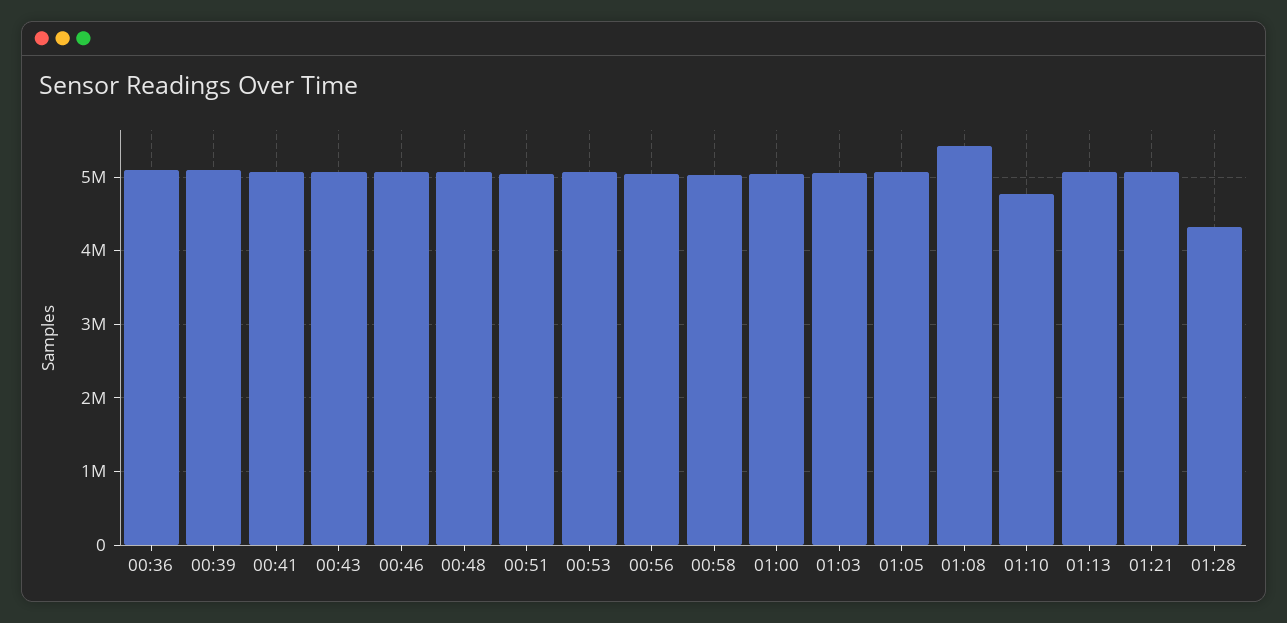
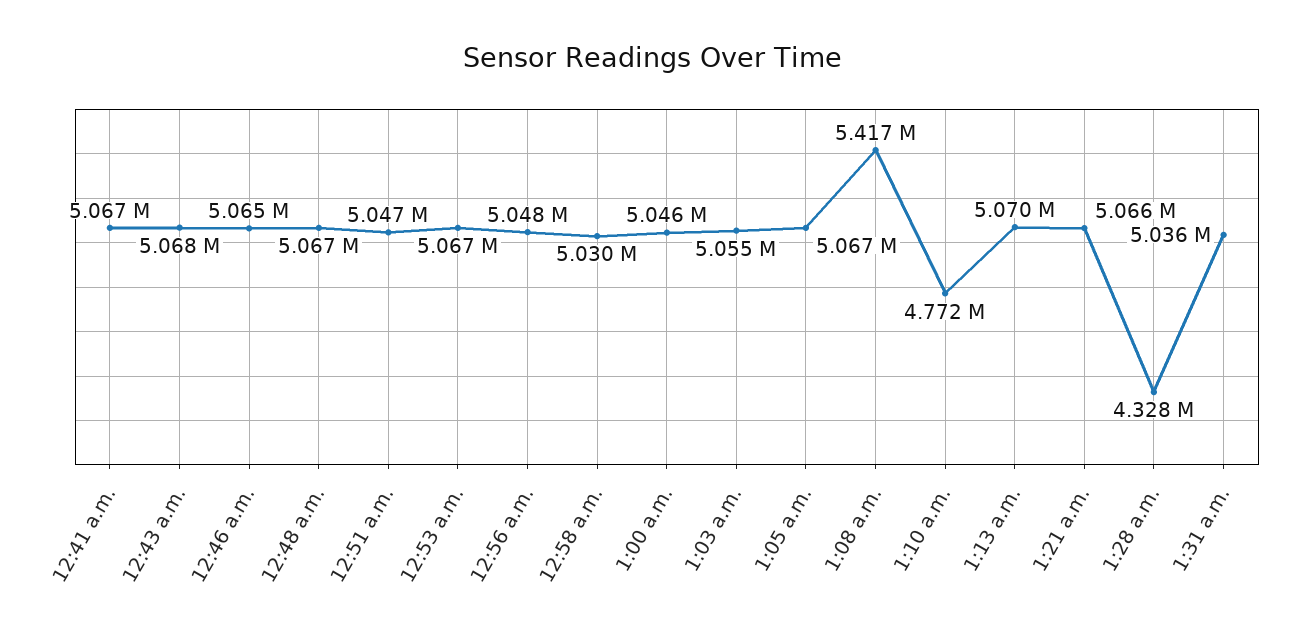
00:36: 5100000 -> none
00:39: 5100000 -> none
1:31 a.m.: none -> 5036000

